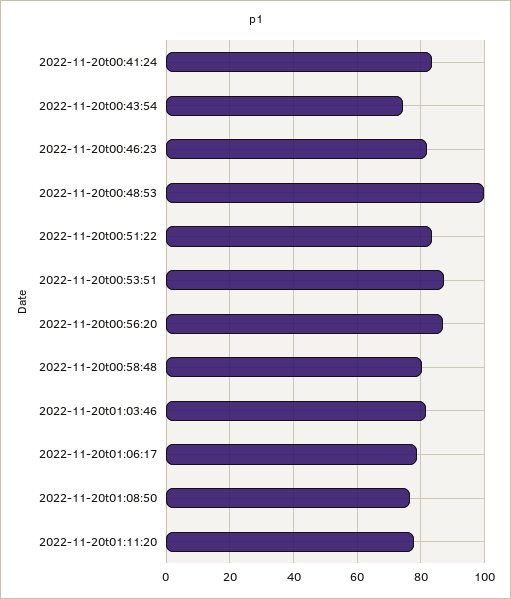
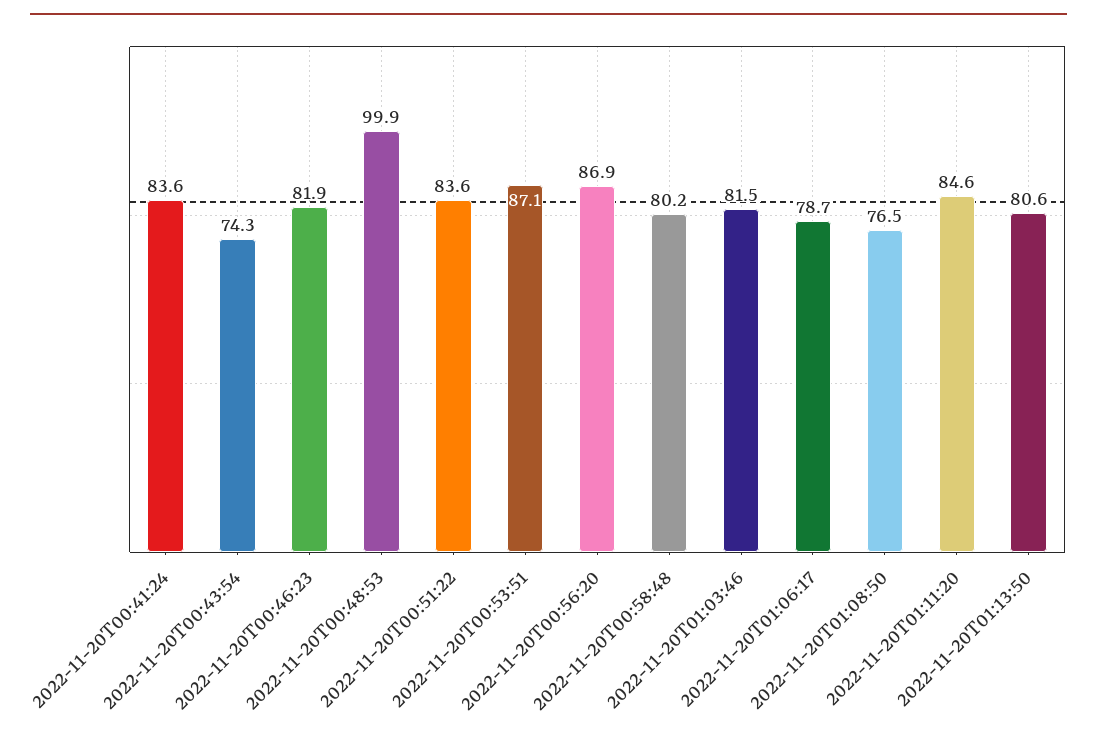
2022-11-20t01:11:20: 78 -> 84.6
2022-11-20T01:13:50: none -> 80.6

